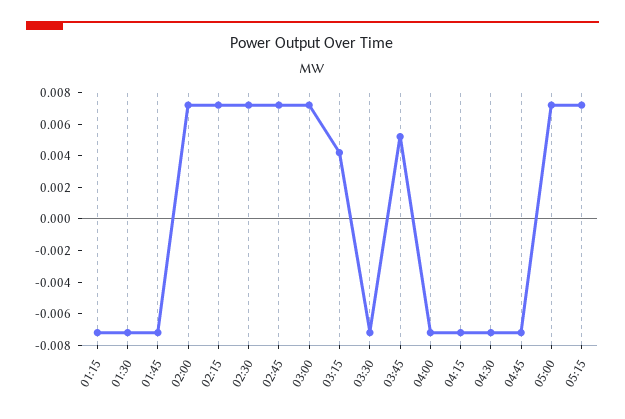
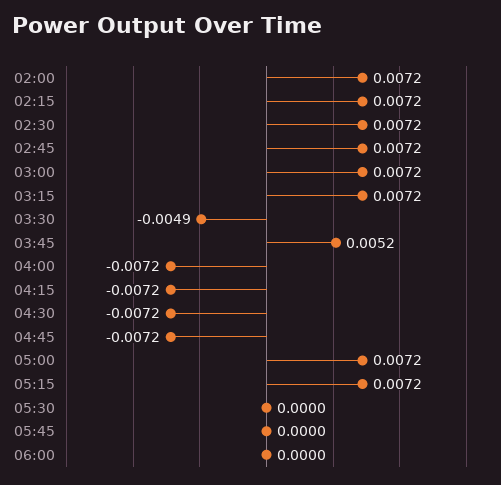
01:15: -0.007 -> none
01:30: -0.007 -> none
01:45: -0.007 -> none
03:15: 0.004 -> 0.0072
03:30: -0.007 -> -0.0049
05:30: none -> 0
05:45: none -> 0
06:00: none -> 0

